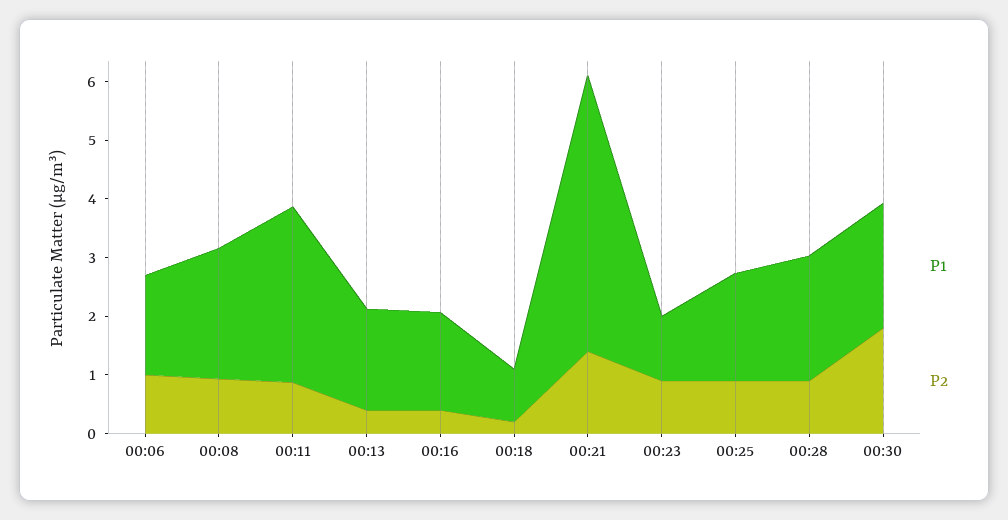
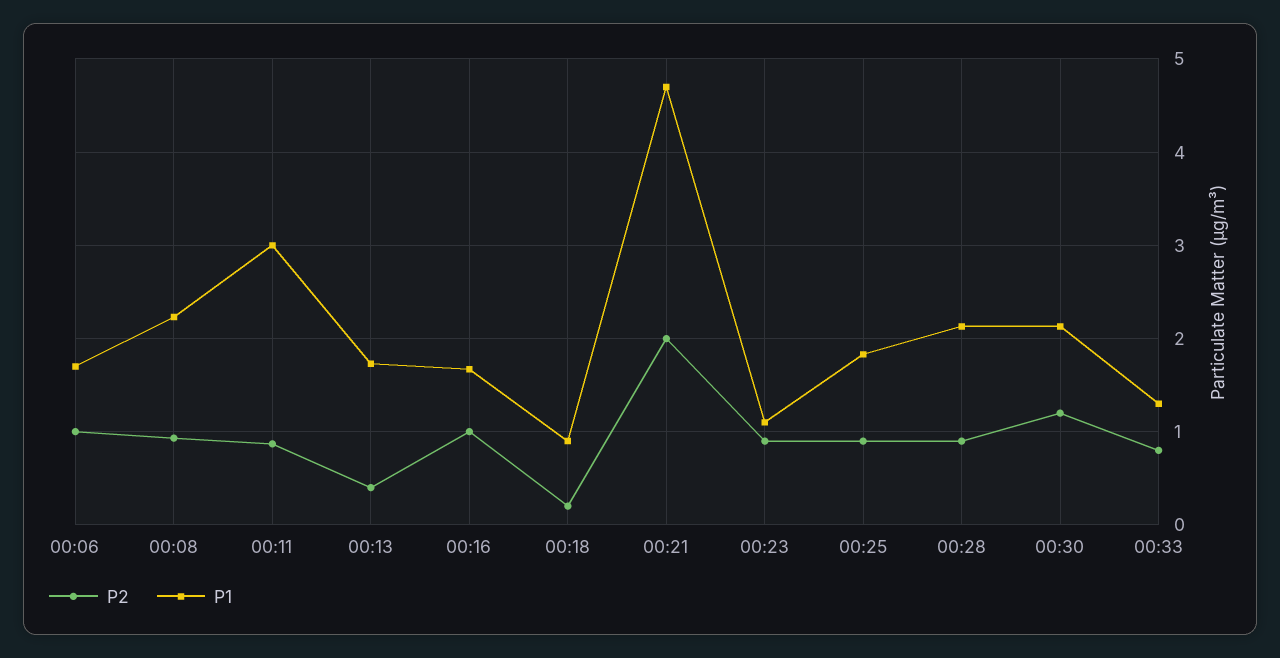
P2, 00:16: 0.4 -> 1
P2, 00:21: 1.4 -> 2
P2, 00:30: 1.8 -> 1.2
P2, 00:33: none -> 0.8
P1, 00:33: none -> 1.3

